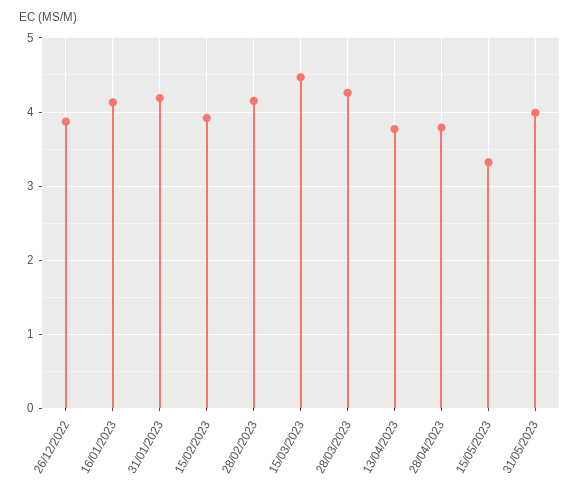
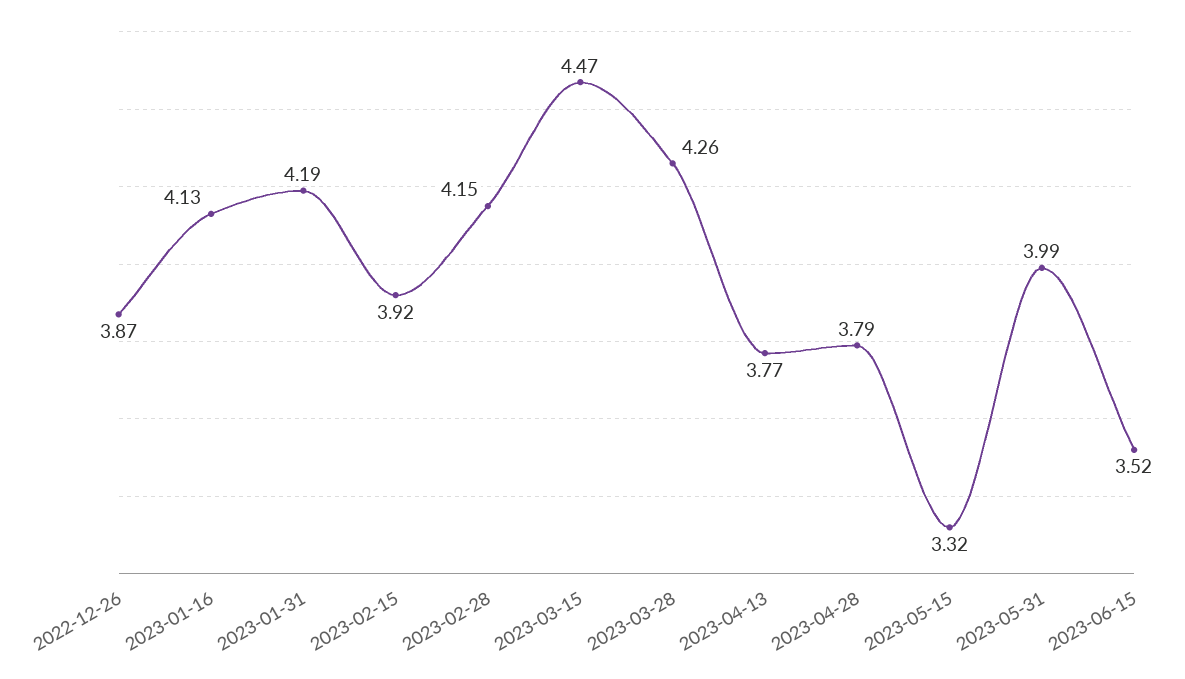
2023-06-15: none -> 3.52

